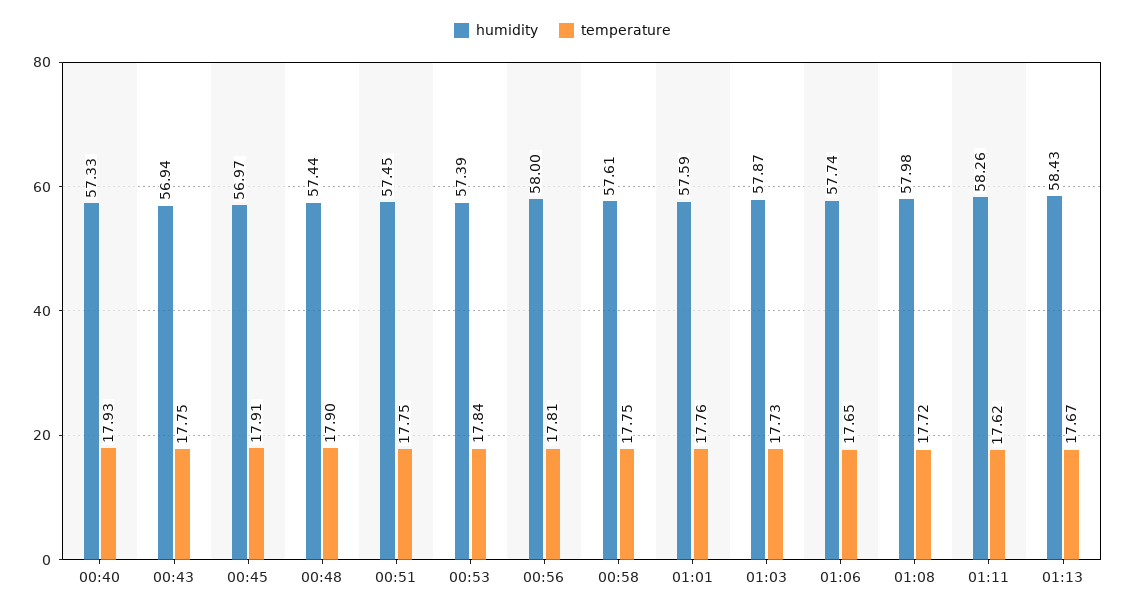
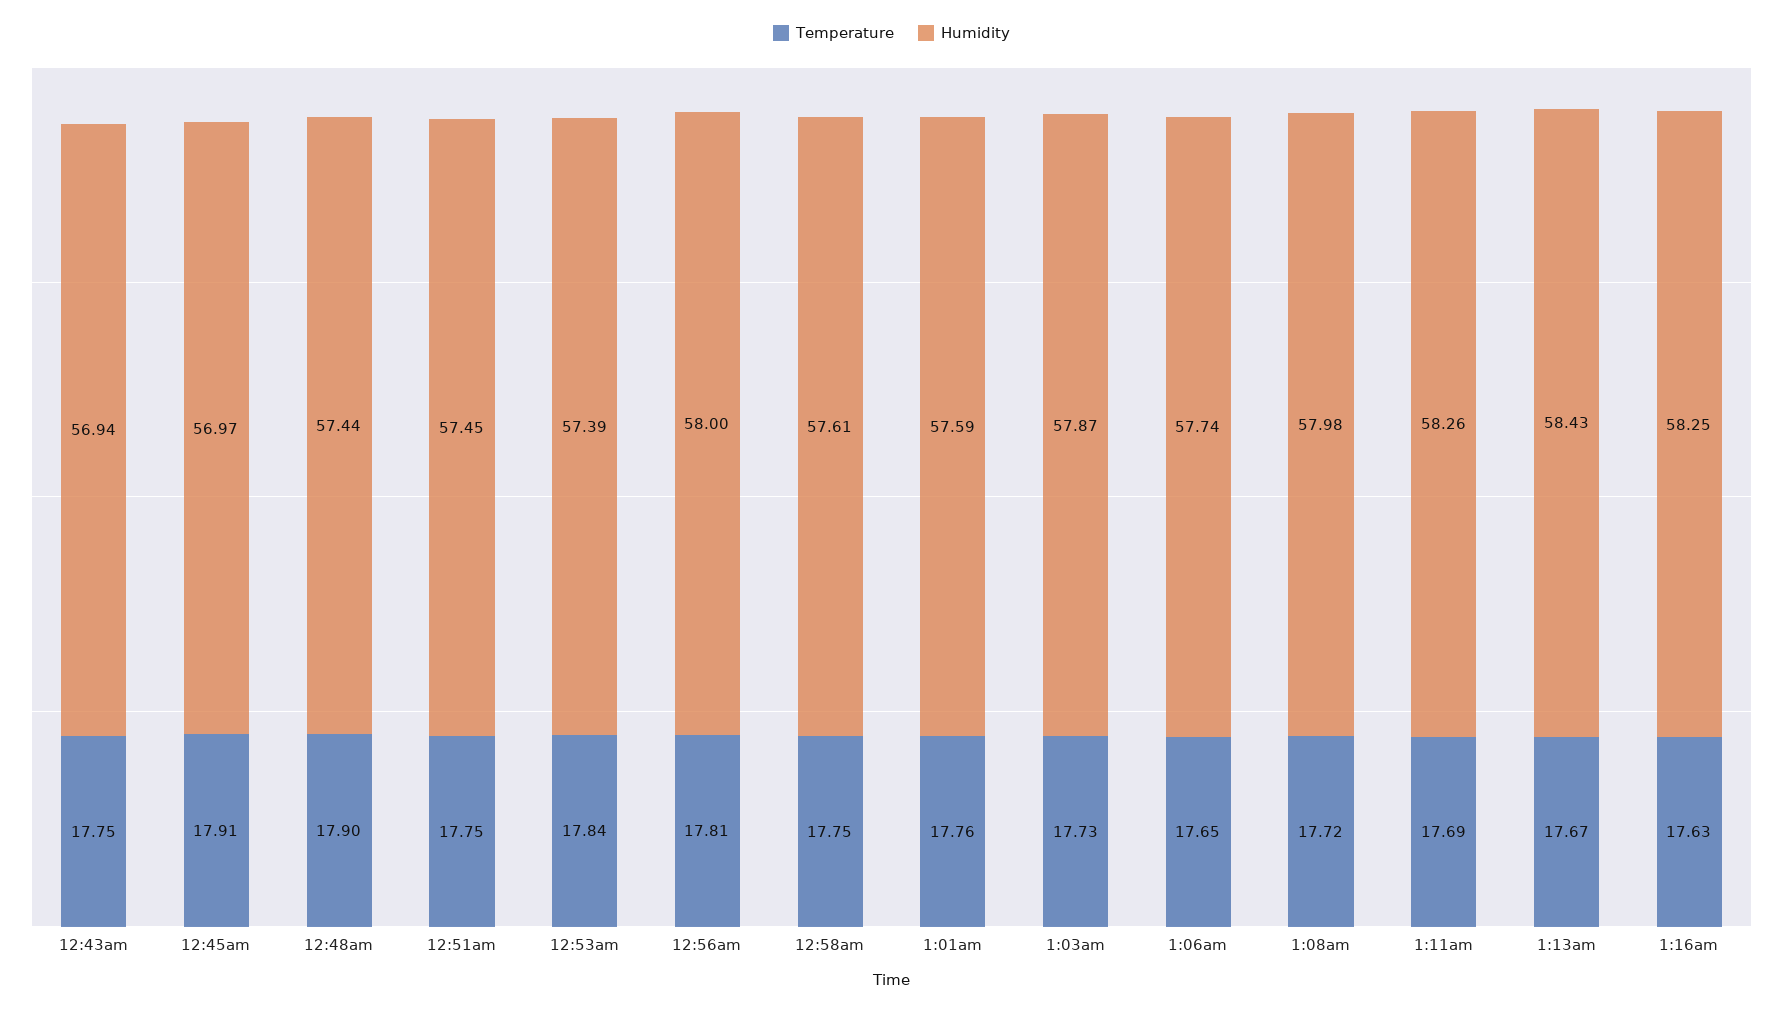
humidity, 00:40: 57.33 -> none
temperature, 00:40: 17.93 -> none
temperature, 01:11: 17.62 -> 17.69
temperature, 1:16am: none -> 17.63
humidity, 1:16am: none -> 58.25

